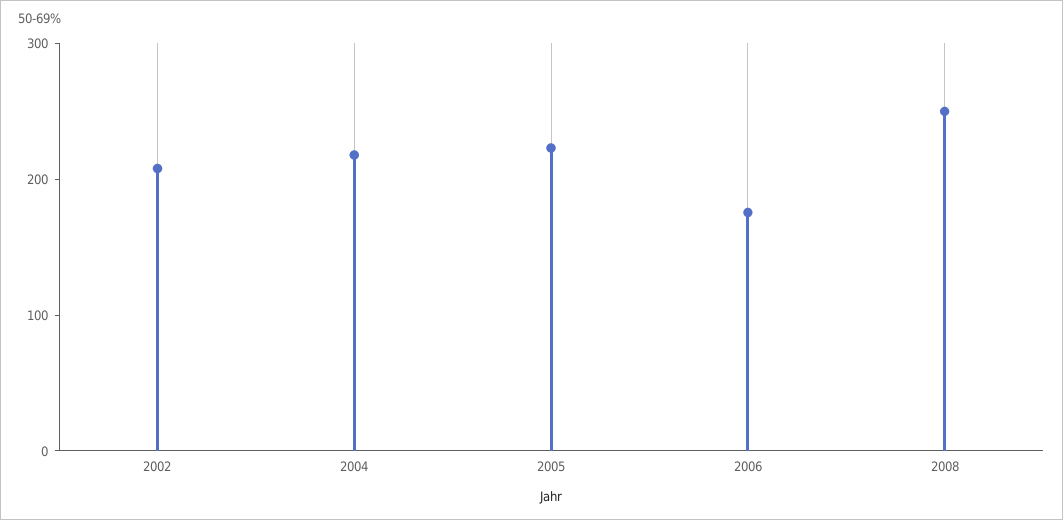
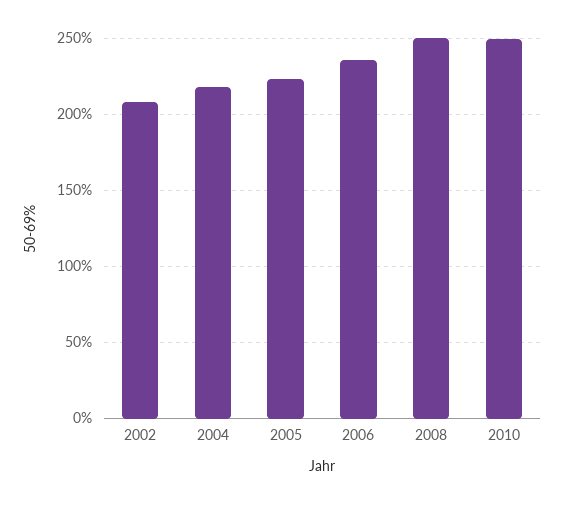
2006: 180 -> 235
2010: none -> 250

